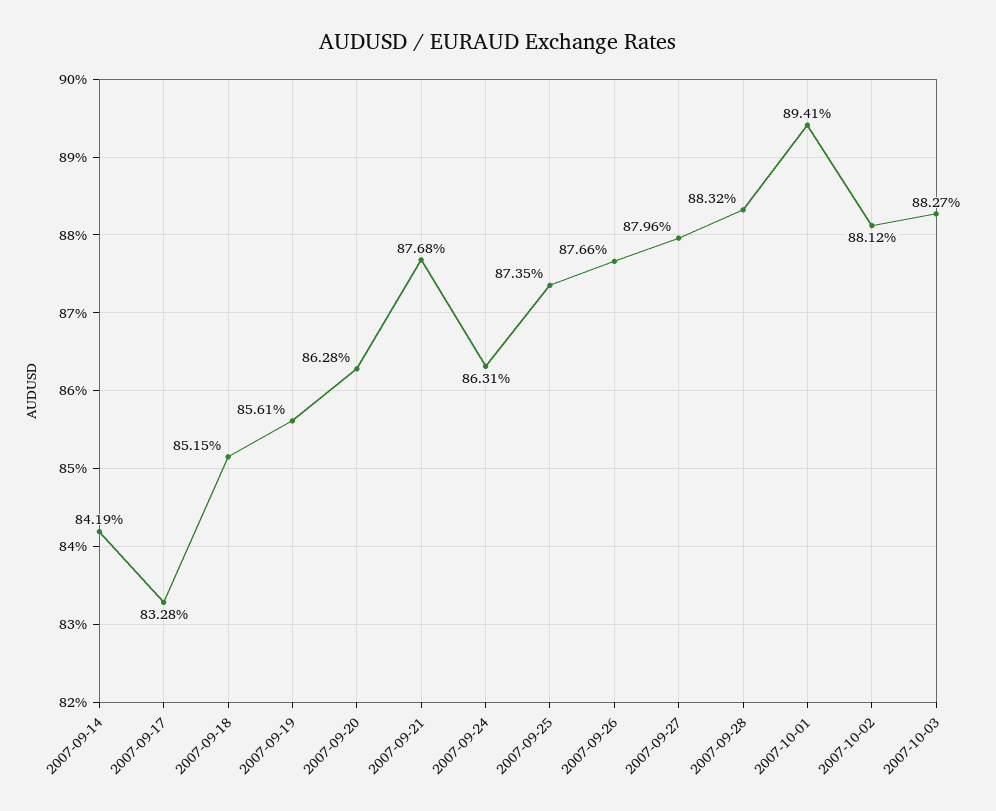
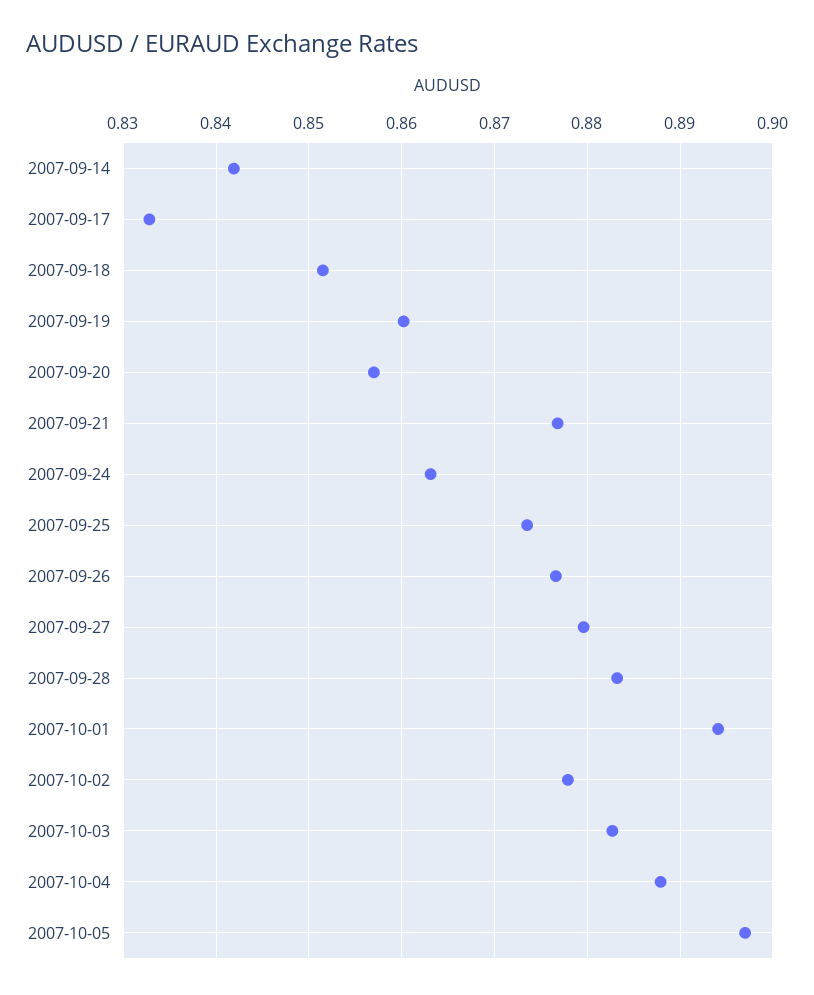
2007-09-19: 0.8561 -> 0.86
2007-09-20: 0.8628 -> 0.857
2007-10-02: 0.8812 -> 0.878
2007-10-04: none -> 0.888
2007-10-05: none -> 0.897

